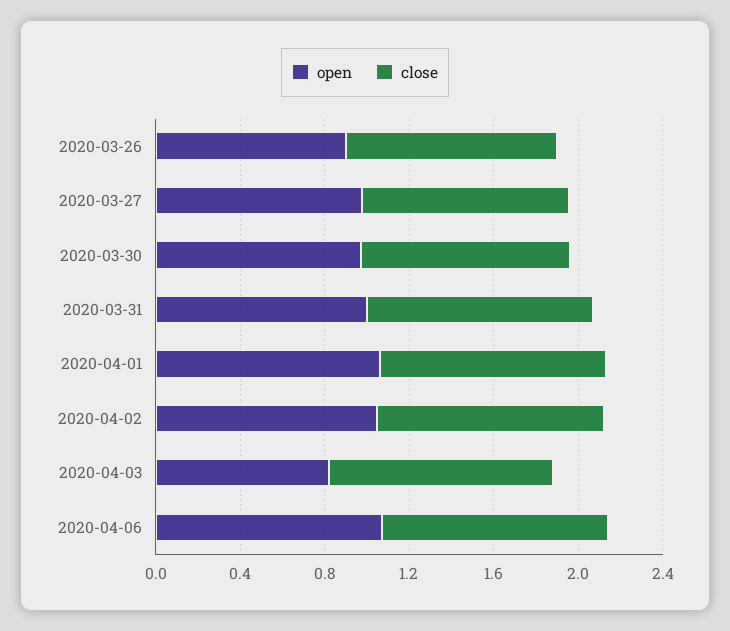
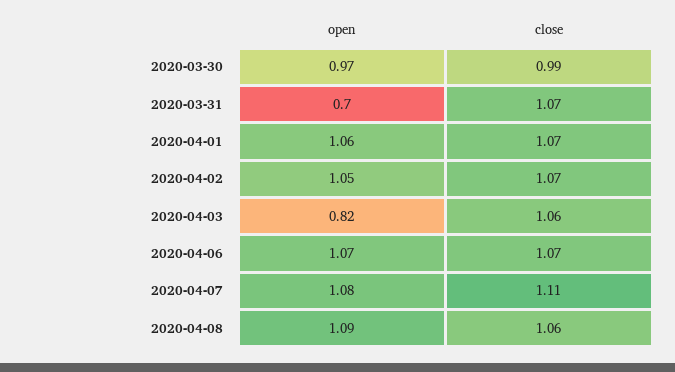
open, 2020-03-26: 0.9 -> none
close, 2020-03-26: 1 -> none
open, 2020-03-27: 1 -> none
close, 2020-03-27: 1 -> none
open, 2020-03-31: 1 -> 0.7
open, 2020-04-07: none -> 1.08
close, 2020-04-07: none -> 1.11
open, 2020-04-08: none -> 1.09
close, 2020-04-08: none -> 1.06

